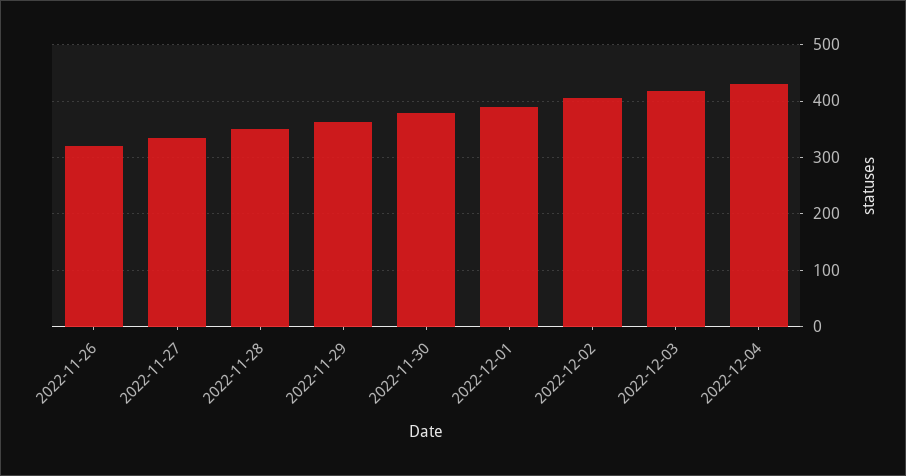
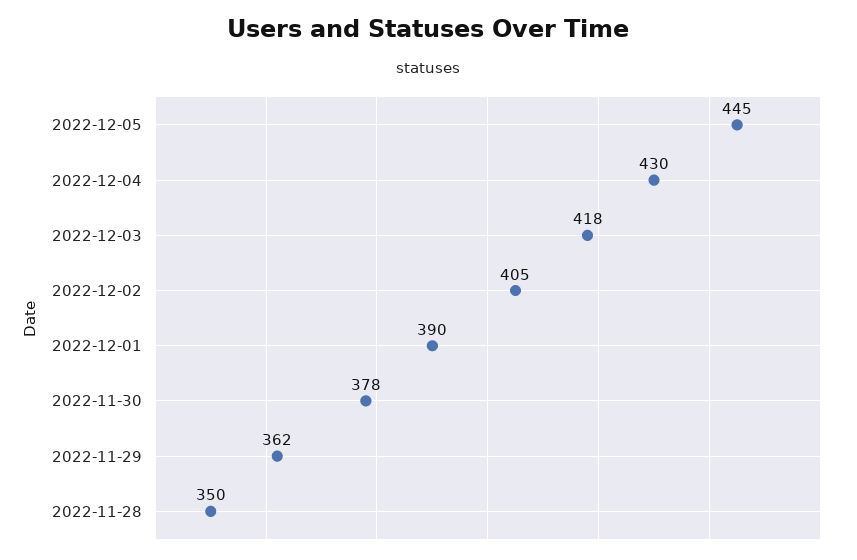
2022-11-26: 320 -> none
2022-11-27: 340 -> none
2022-12-05: none -> 445

